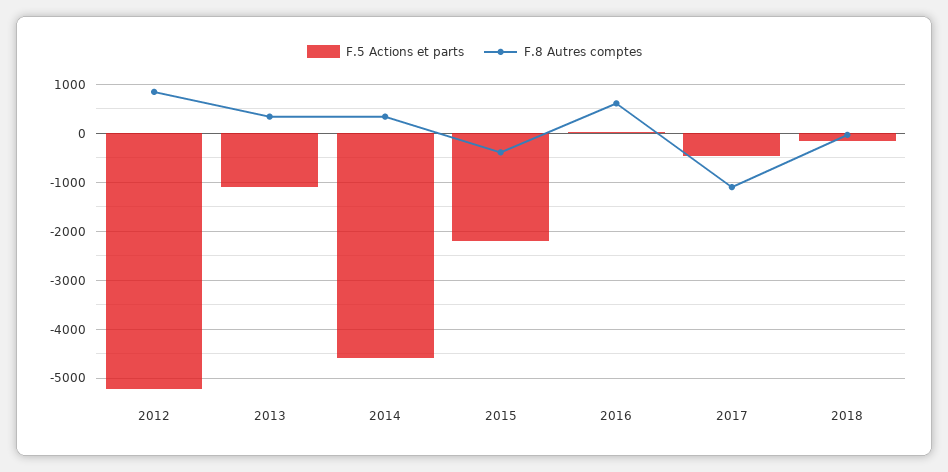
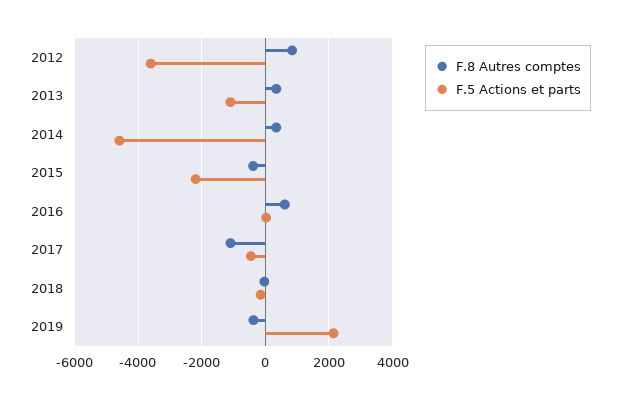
F.5 Actions et parts, 2012: -5200 -> -3600
F.8 Autres comptes, 2019: none -> -400
F.5 Actions et parts, 2019: none -> 2200

